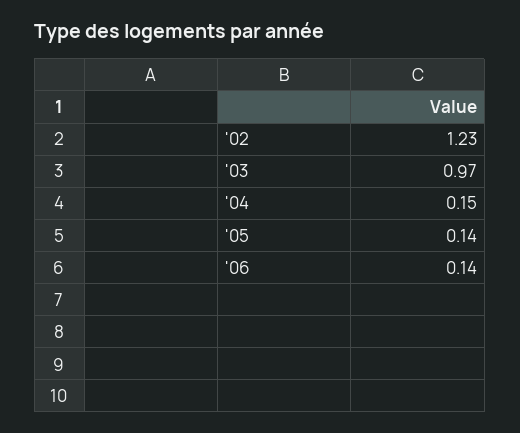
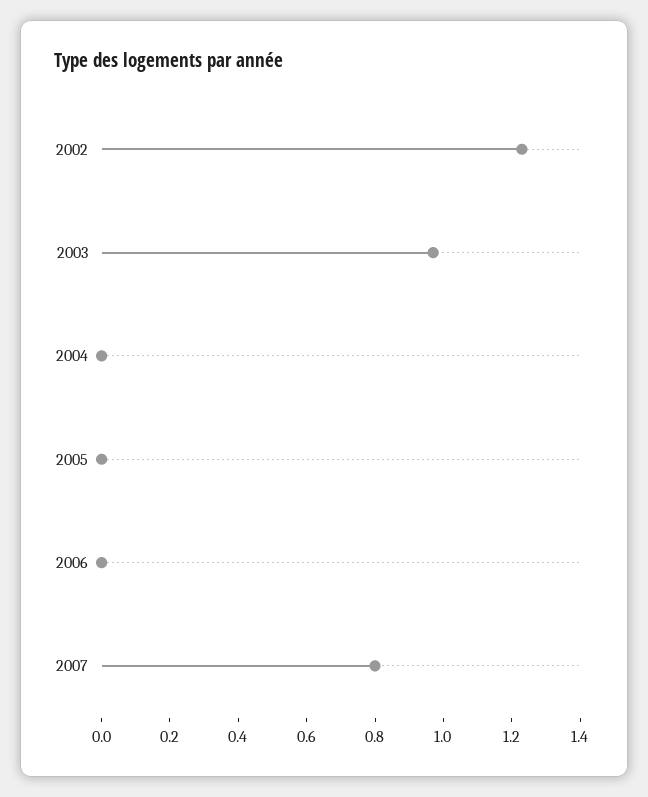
'04: 0.15 -> 0
'05: 0.14 -> 0
'06: 0.14 -> 0
2007: none -> 0.8

